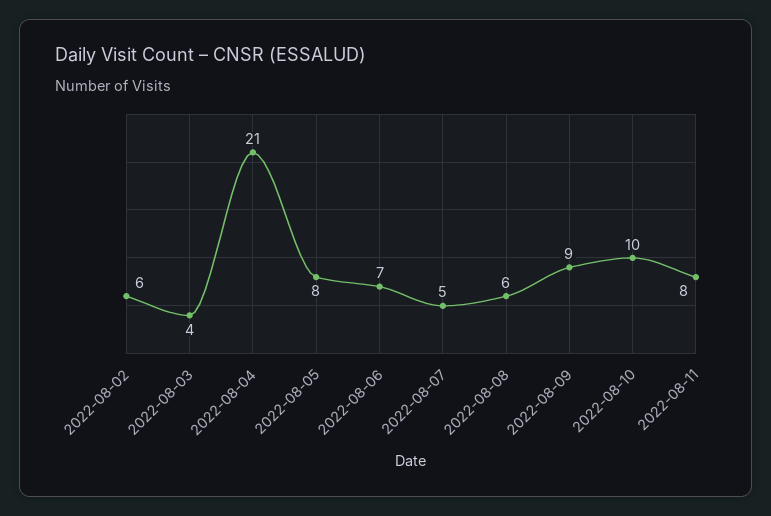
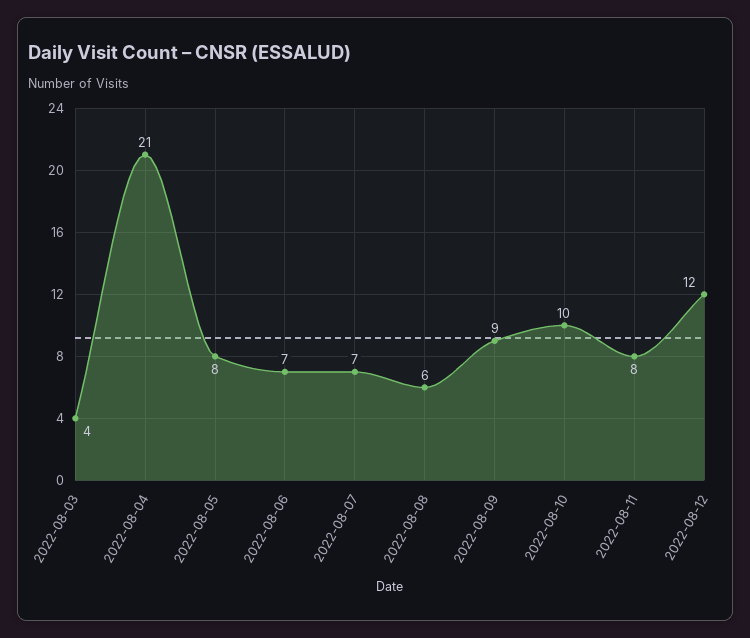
2022-08-02: 6 -> none
2022-08-07: 5 -> 7
2022-08-12: none -> 12

